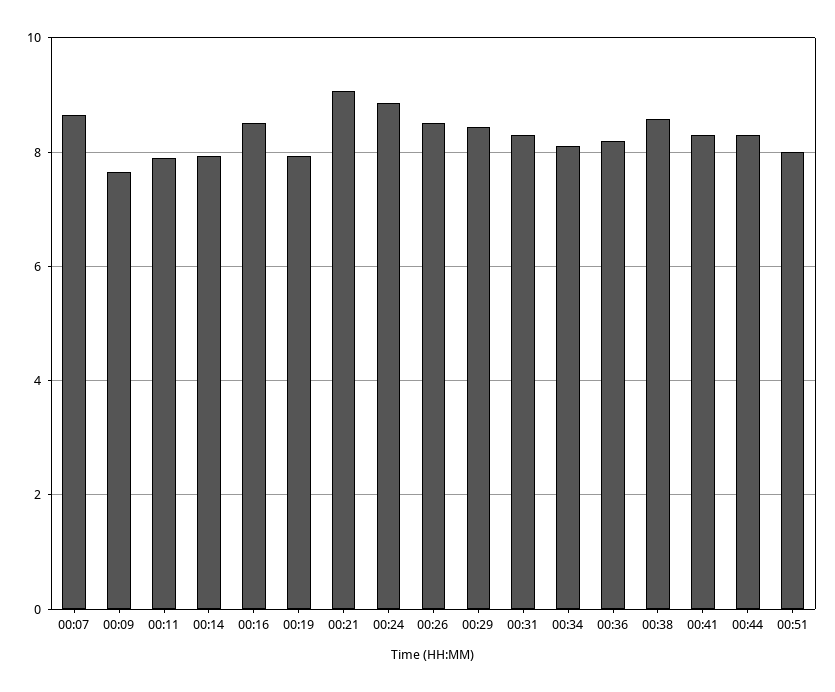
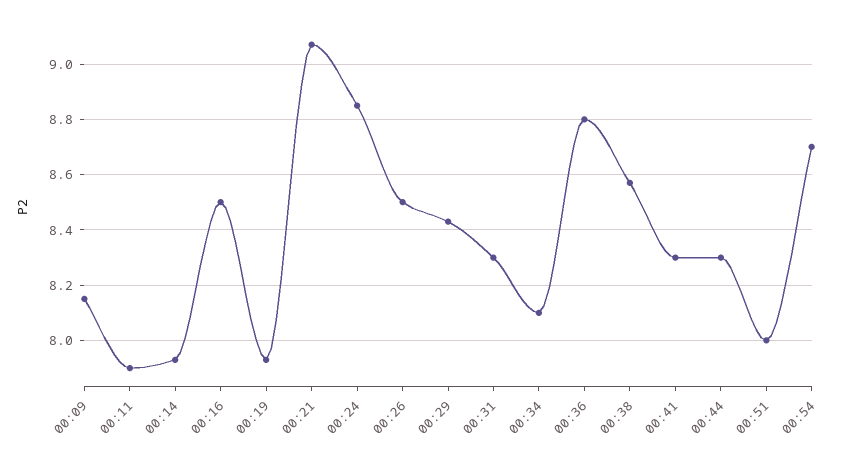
00:07: 8.6 -> none
00:09: 7.6 -> 8.15
00:36: 8.2 -> 8.8
00:54: none -> 8.7

